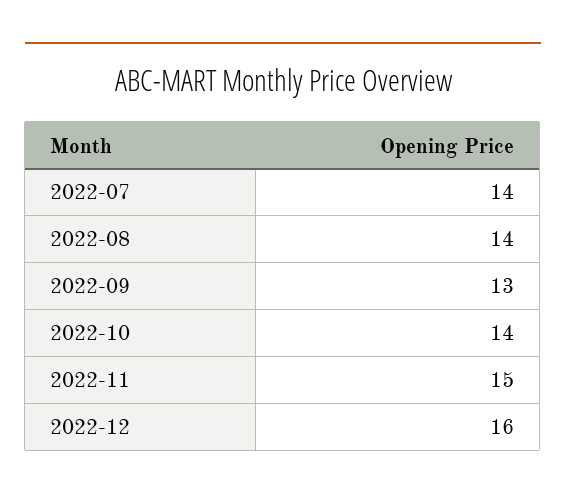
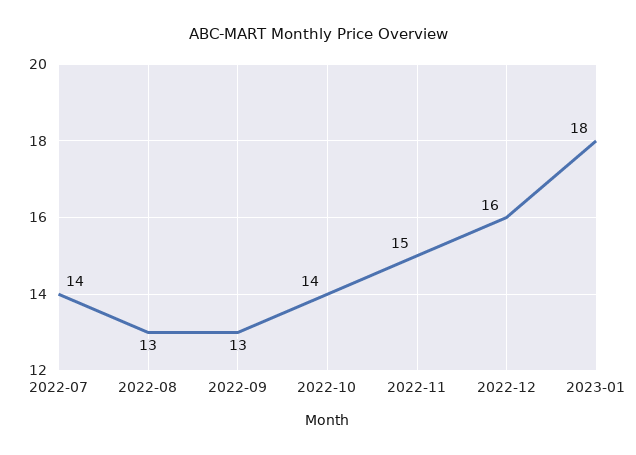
2022-08: 14 -> 13
2023-01: none -> 18

